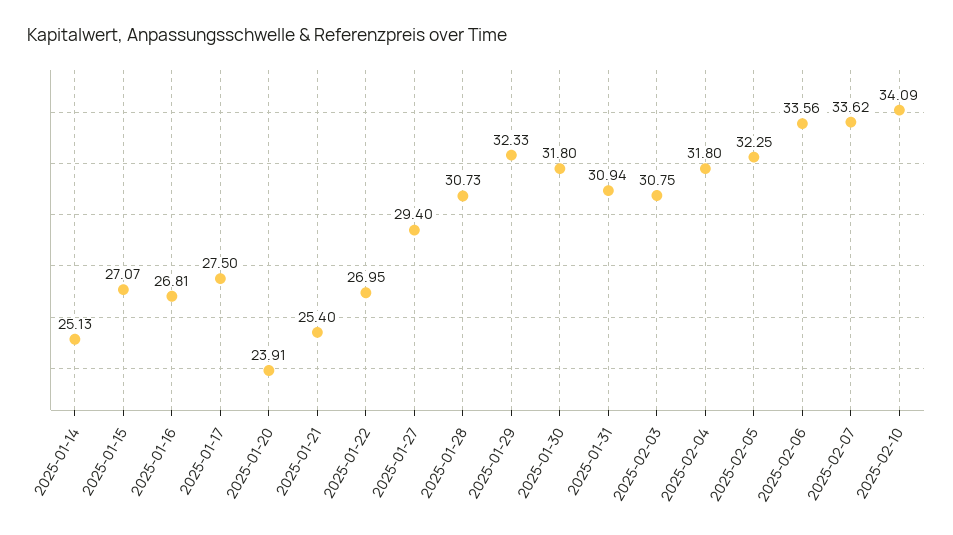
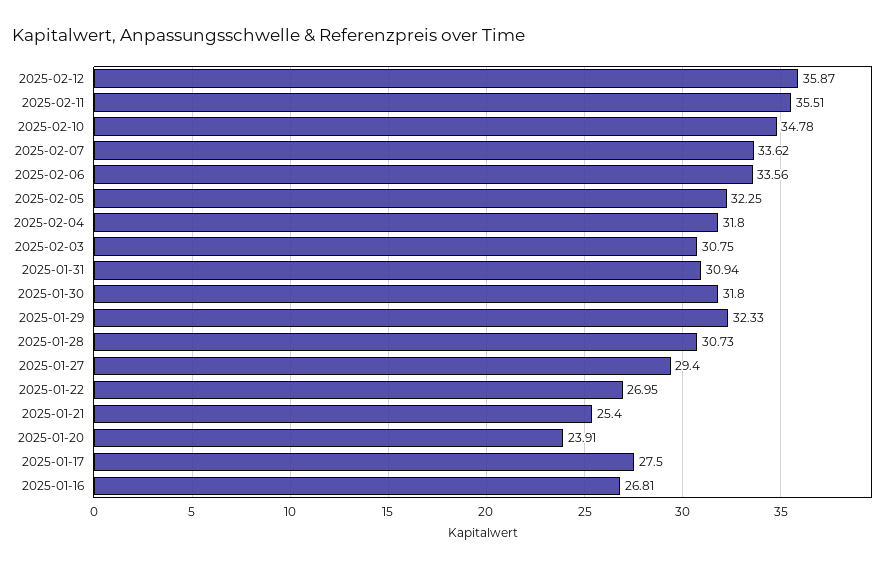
2025-01-14: 25.13 -> none
2025-01-15: 27.07 -> none
2025-02-10: 34.09 -> 34.78
2025-02-12: none -> 35.87
2025-02-11: none -> 35.51

